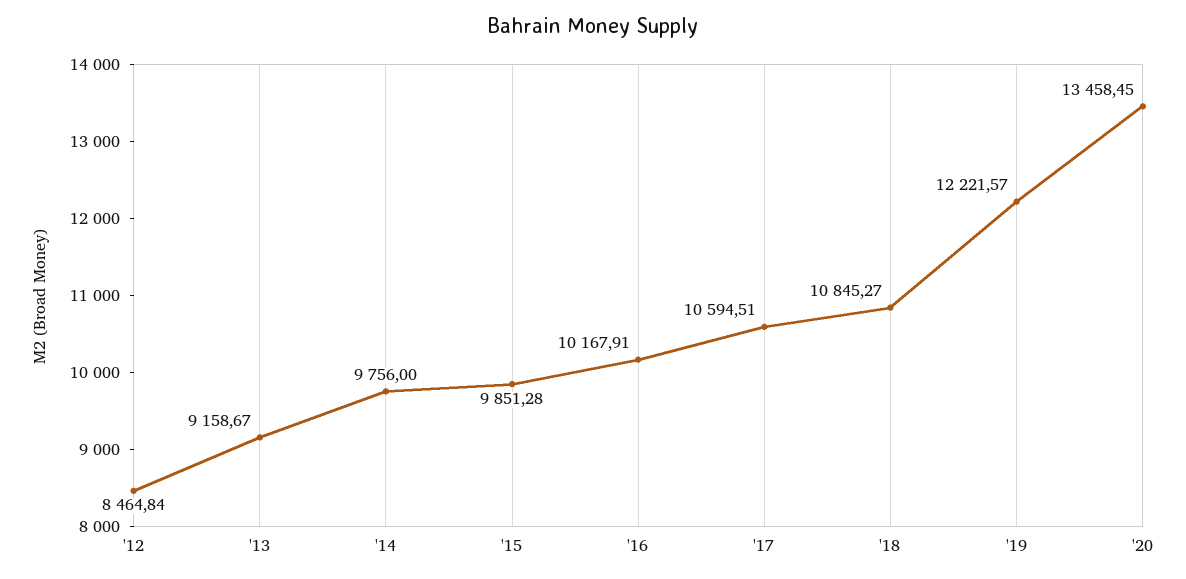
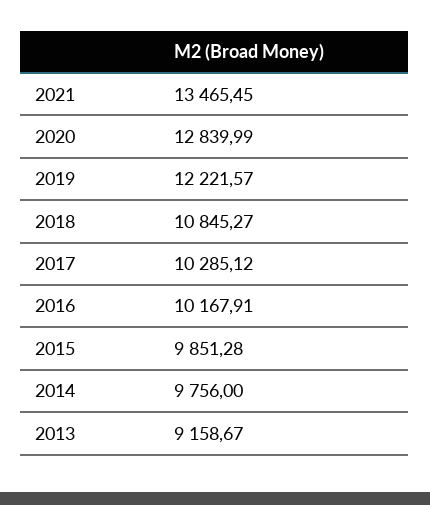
'12: 8464.84 -> none
'17: 10594.51 -> 10285.12
'20: 13458.45 -> 12839.99
2021: none -> 13465.45

